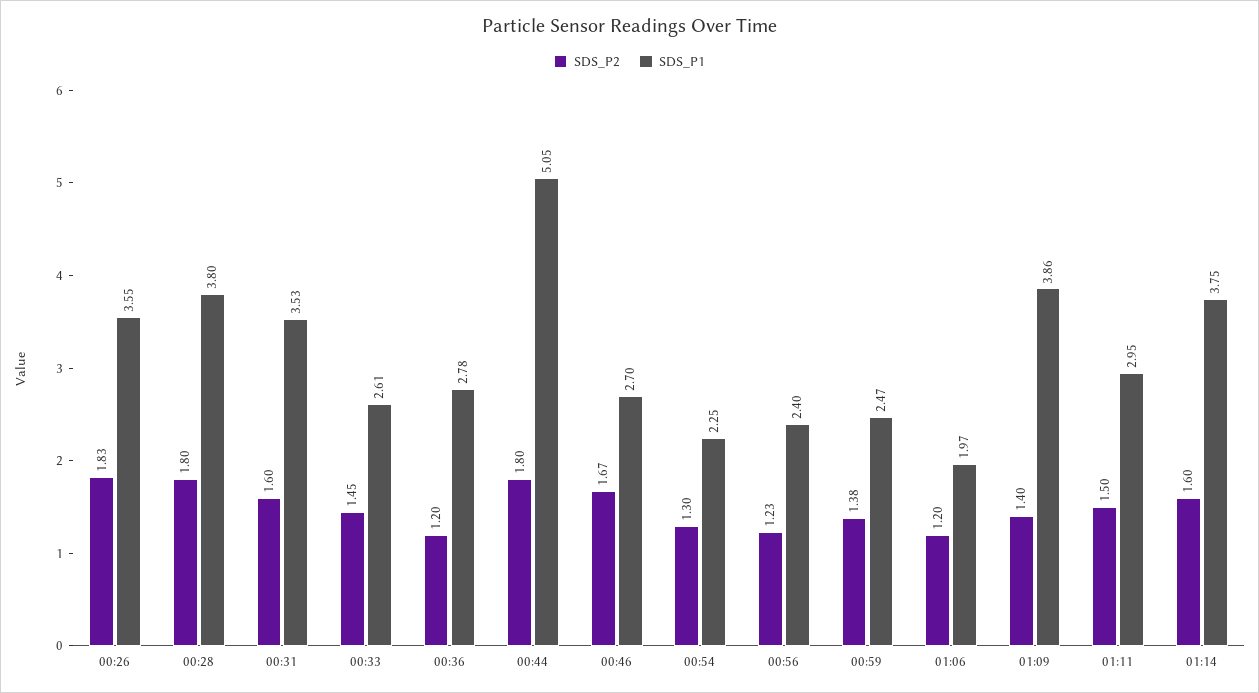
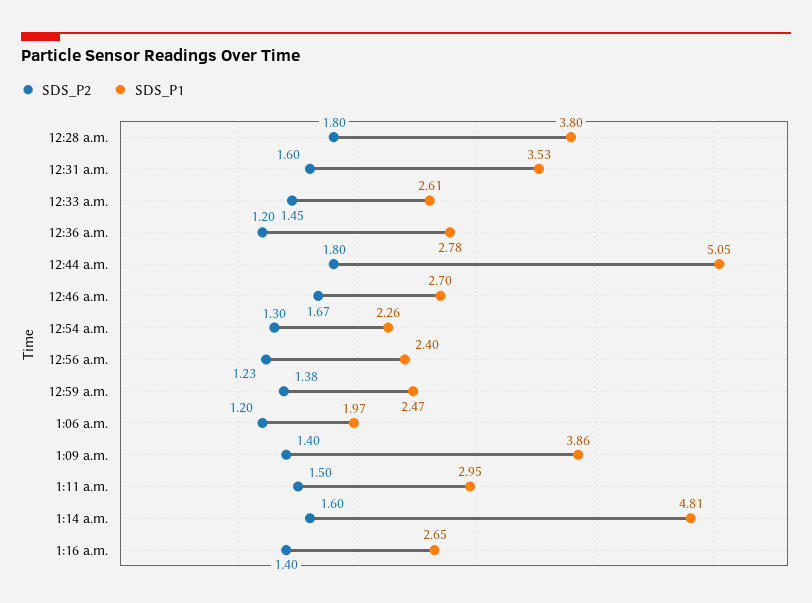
SDS_P2, 00:26: 1.83 -> none
SDS_P1, 00:26: 3.55 -> none
SDS_P1, 00:54: 2.25 -> 2.26
SDS_P1, 01:14: 3.75 -> 4.81
SDS_P2, 1:16 a.m.: none -> 1.4
SDS_P1, 1:16 a.m.: none -> 2.65

